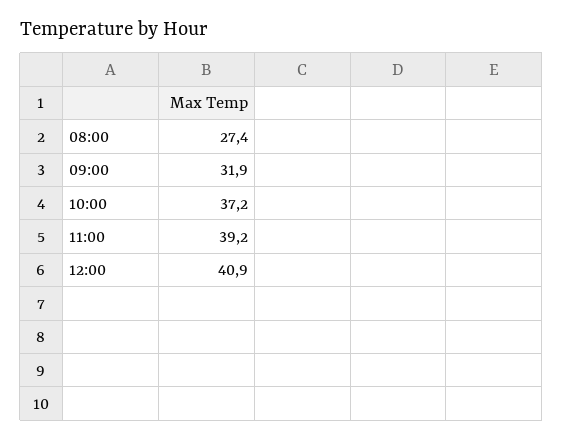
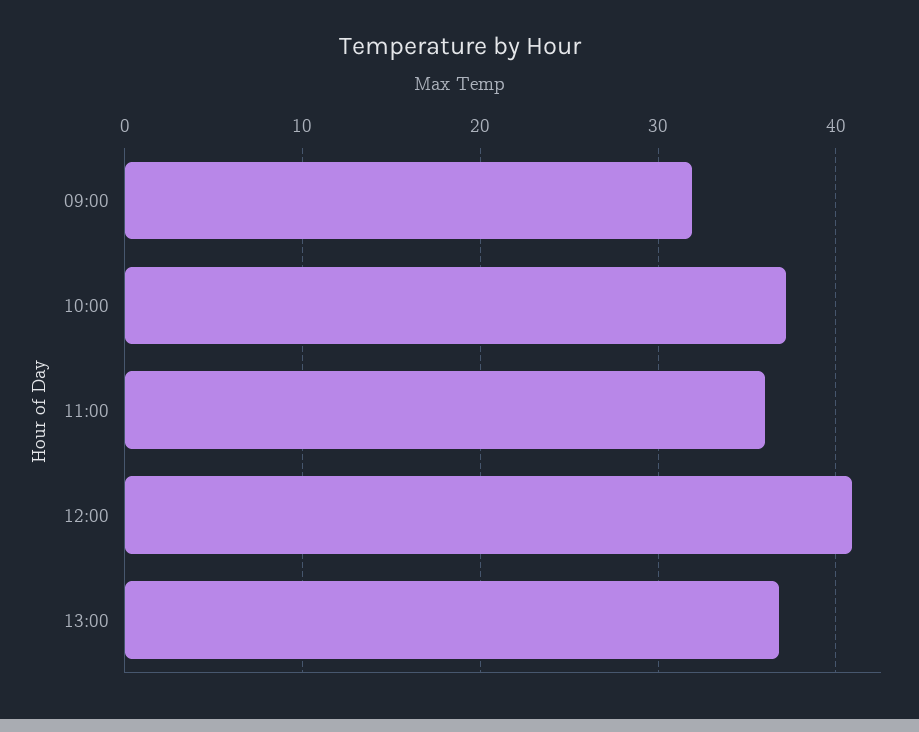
08:00: 27.4 -> none
11:00: 39.2 -> 36
13:00: none -> 37

